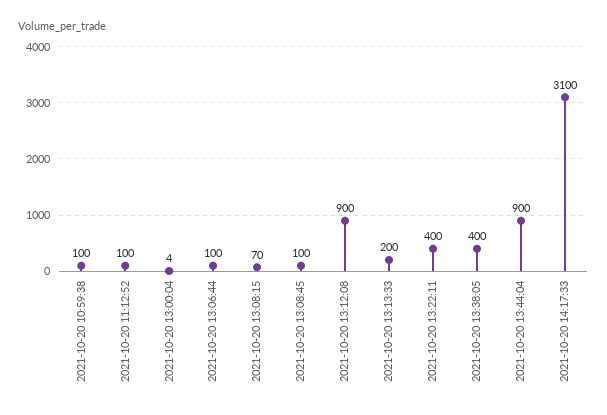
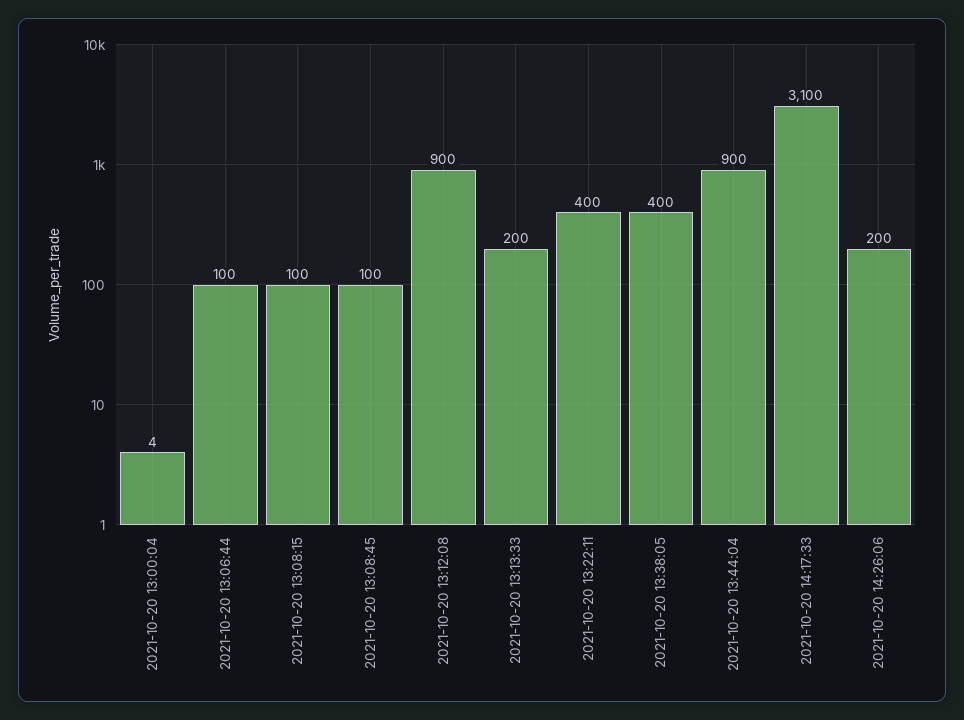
2021-10-20 10:59:38: 100 -> none
2021-10-20 11:12:52: 100 -> none
2021-10-20 13:08:15: 70 -> 100
2021-10-20 14:26:06: none -> 200

